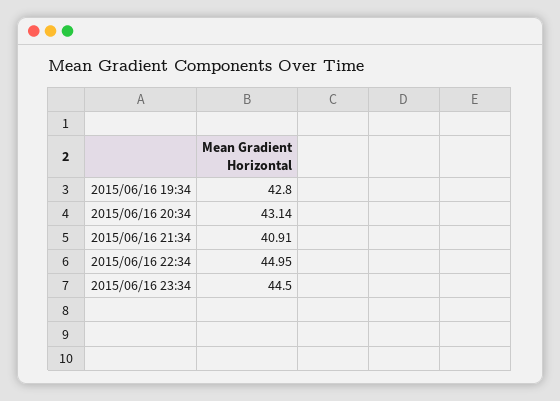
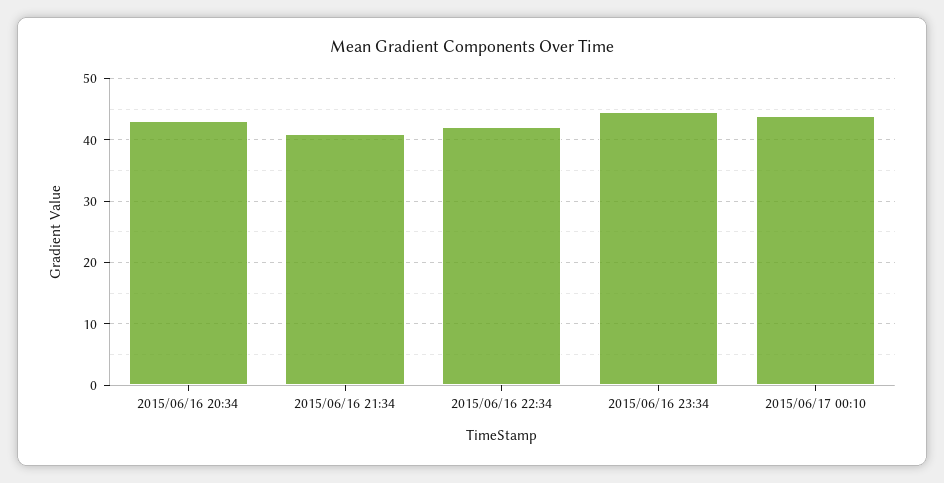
2015/06/16 19:34: 42.8 -> none
2015/06/16 22:34: 44.95 -> 42
2015/06/17 00:10: none -> 44

